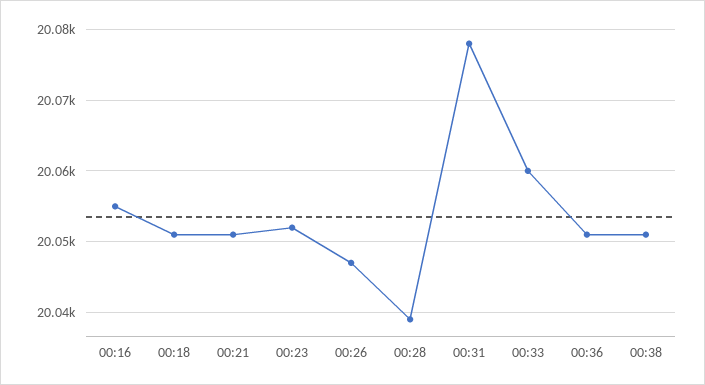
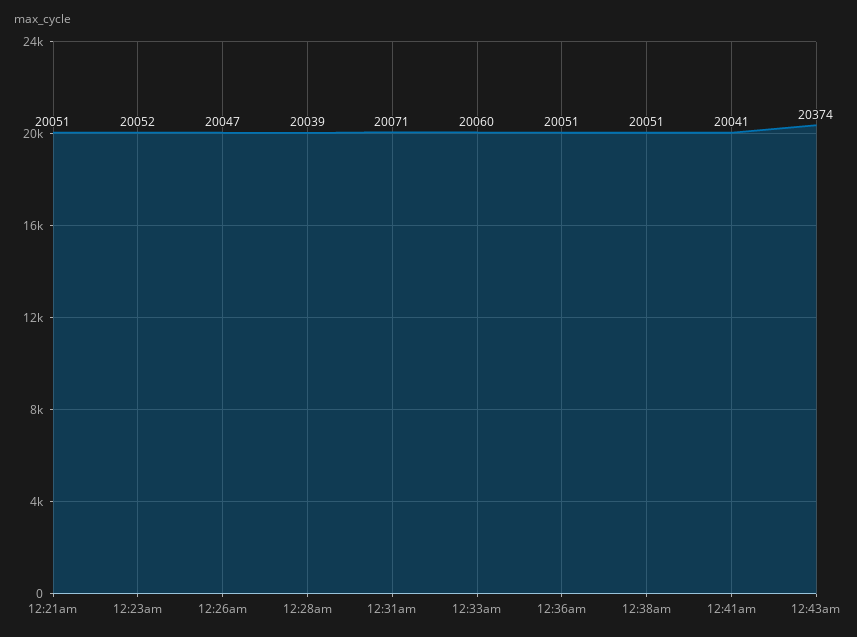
00:16: 20055 -> none
00:18: 20051 -> none
00:31: 20078 -> 20071
12:41am: none -> 20041
12:43am: none -> 20374

